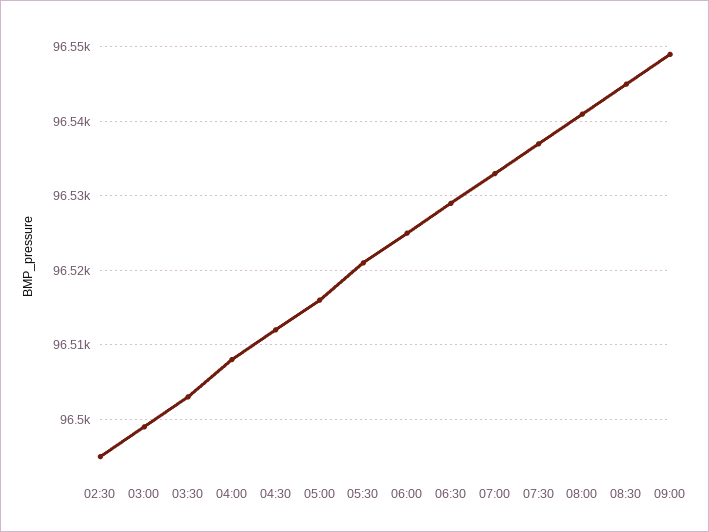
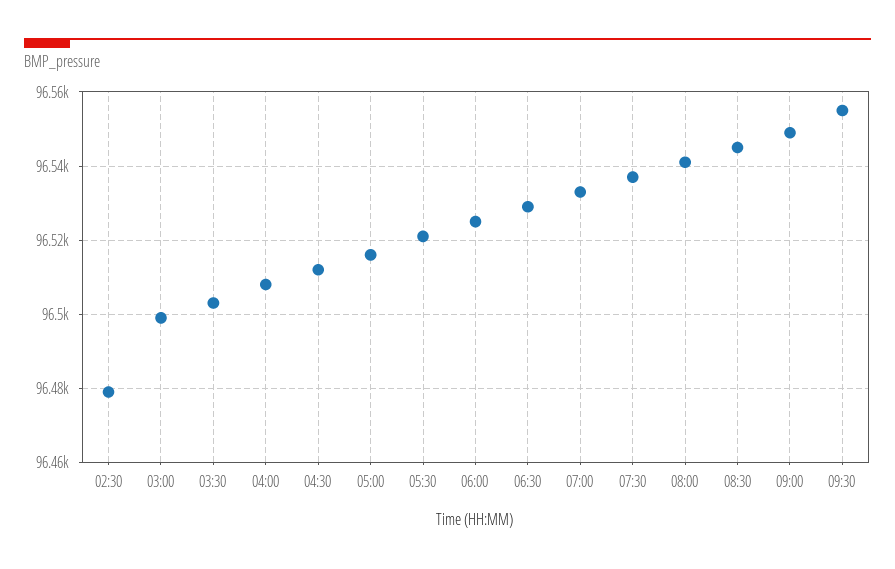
02:30: 96495 -> 96480
09:30: none -> 96555

